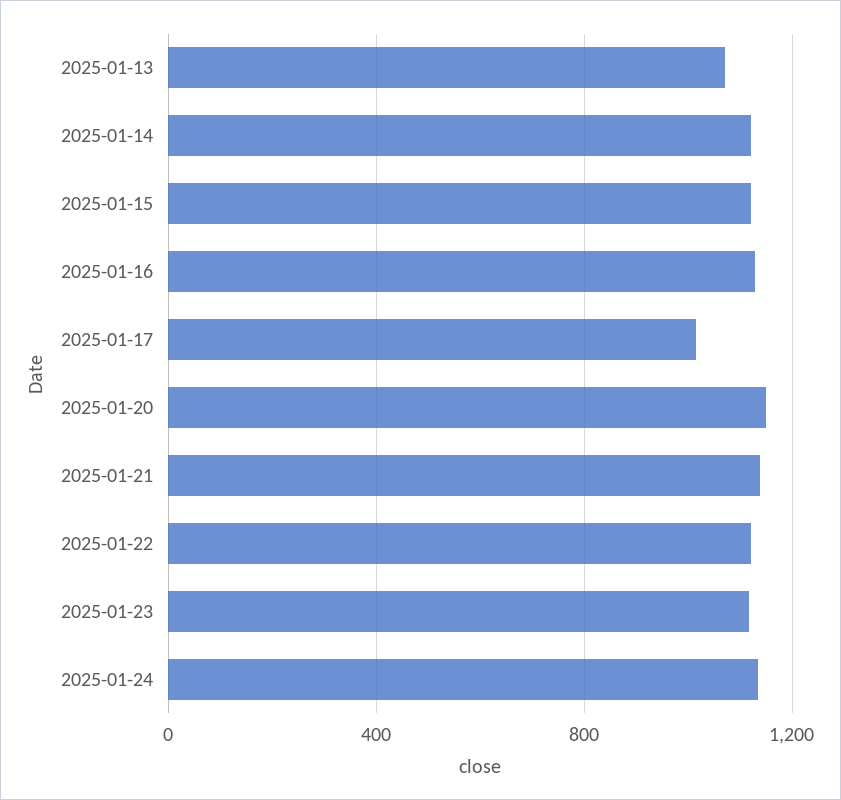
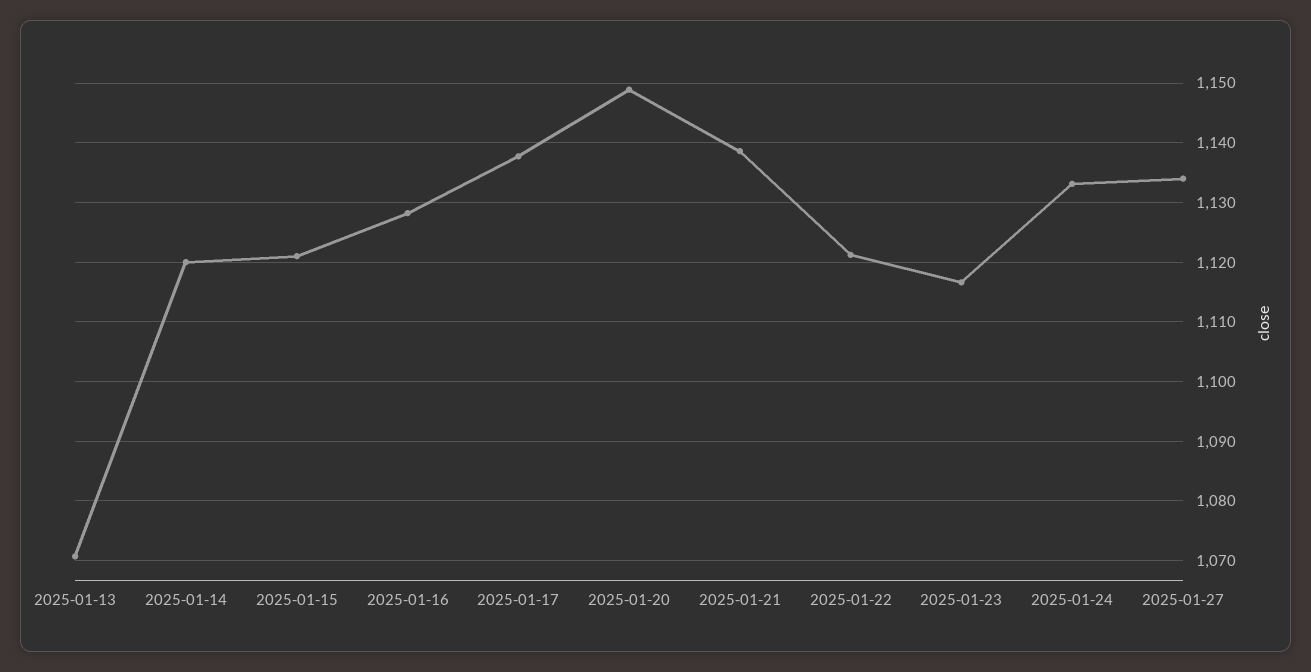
2025-01-17: 1000 -> 1138
2025-01-27: none -> 1134

